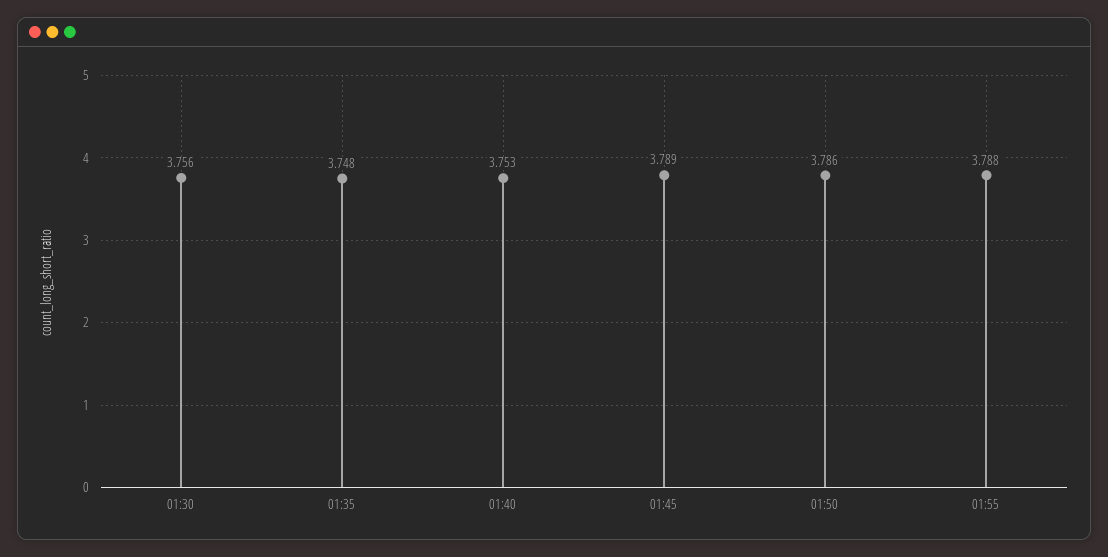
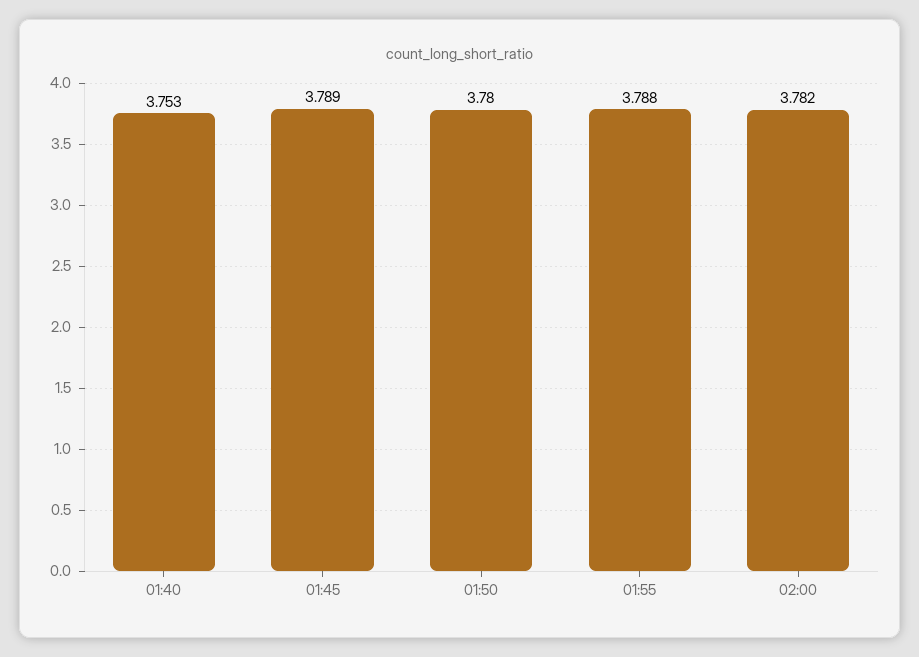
01:30: 3.756 -> none
01:35: 3.748 -> none
01:50: 3.786 -> 3.78
02:00: none -> 3.782

